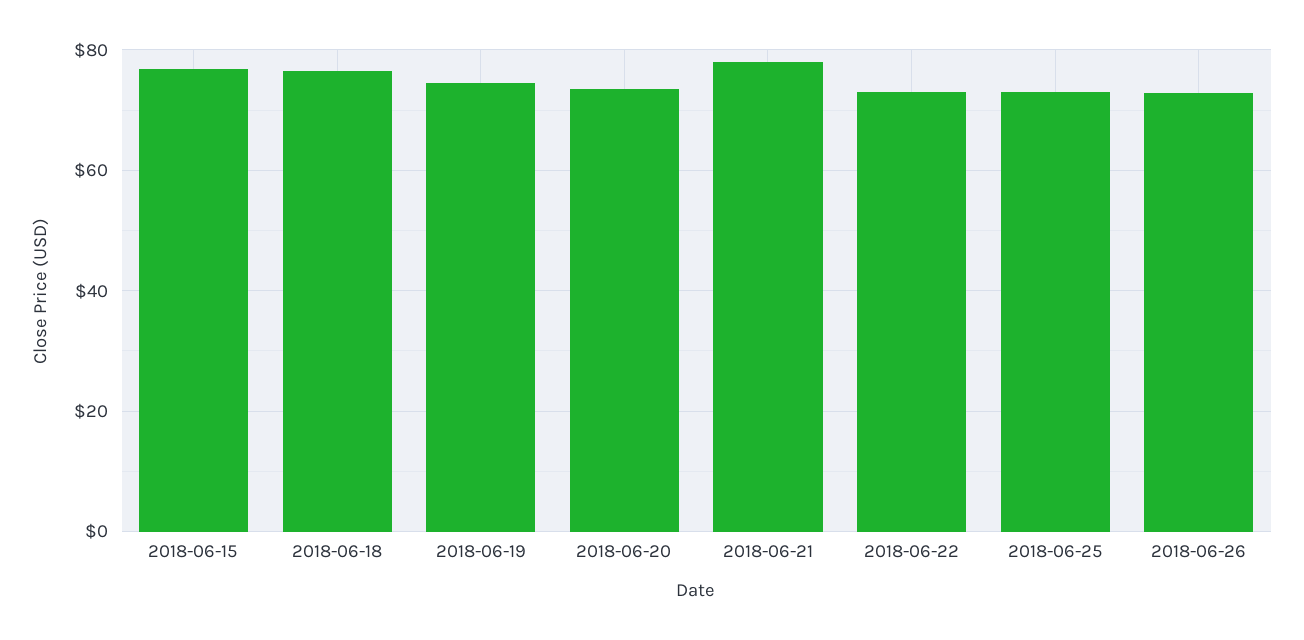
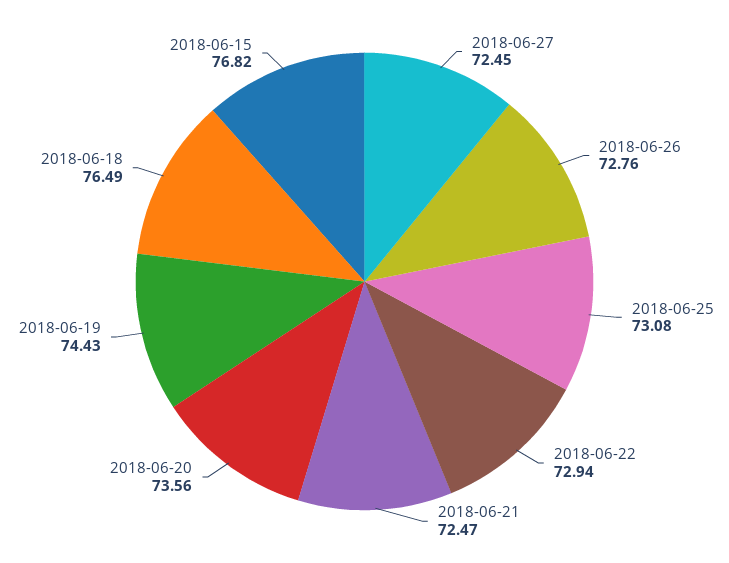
2018-06-21: 78 -> 72.47
2018-06-27: none -> 72.45

